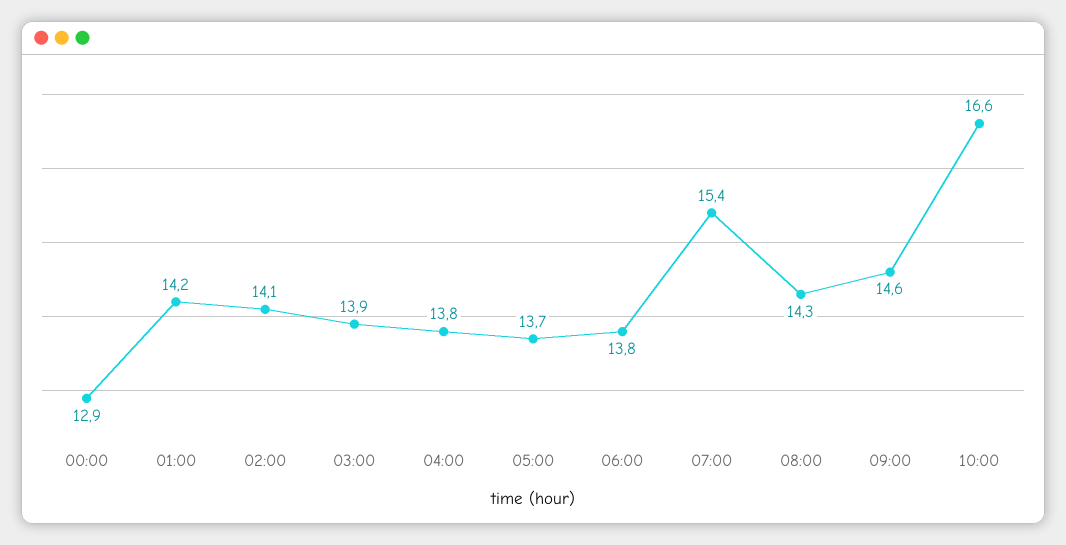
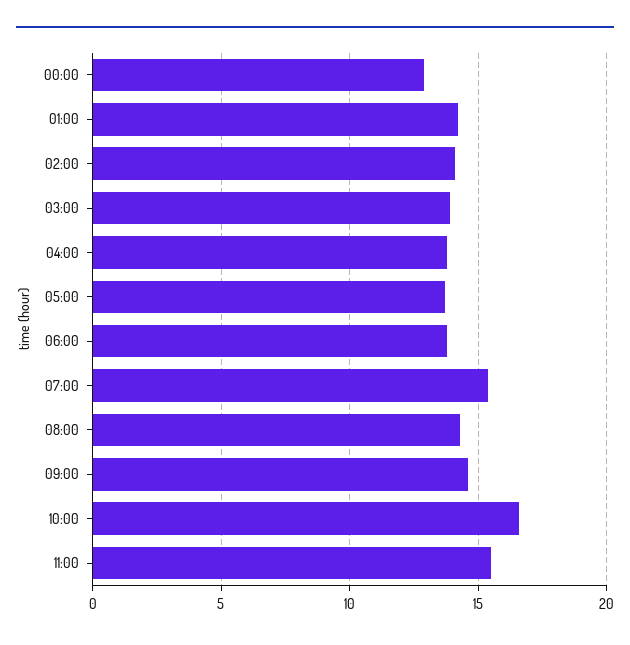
11:00: none -> 15.5

